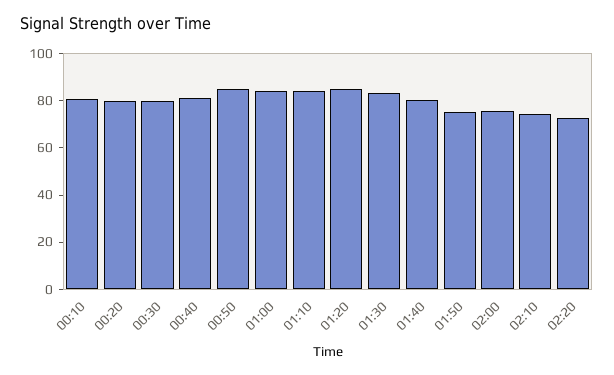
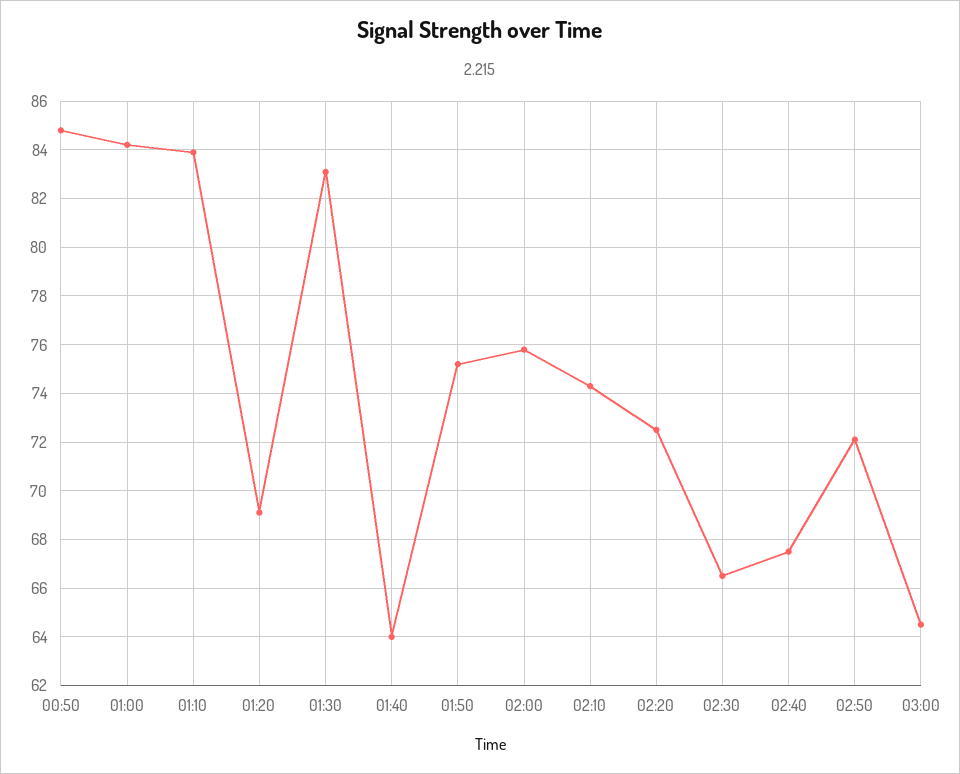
00:10: 80 -> none
00:20: 80 -> none
00:30: 80 -> none
00:40: 80 -> none
01:20: 85 -> 69
01:40: 80 -> 64
02:30: none -> 66.5
02:40: none -> 67.5
02:50: none -> 72
03:00: none -> 64.5

